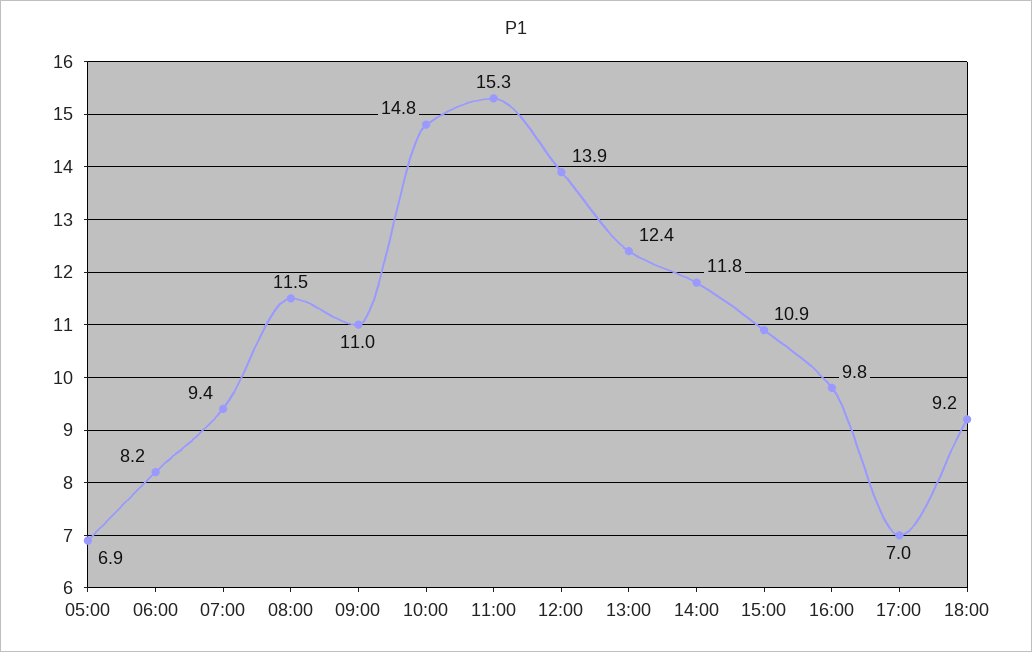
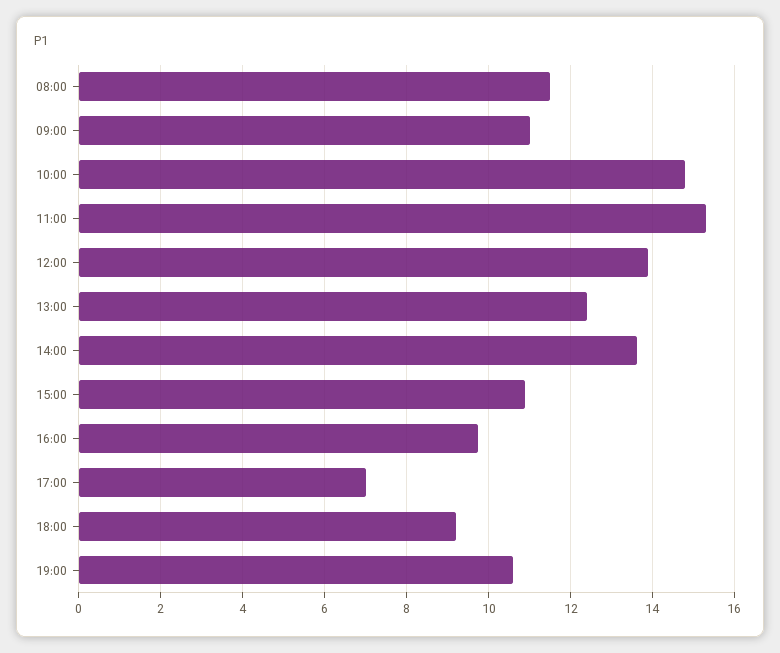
05:00: 6.9 -> none
06:00: 8.2 -> none
07:00: 9.4 -> none
14:00: 11.8 -> 13.6
19:00: none -> 10.6

